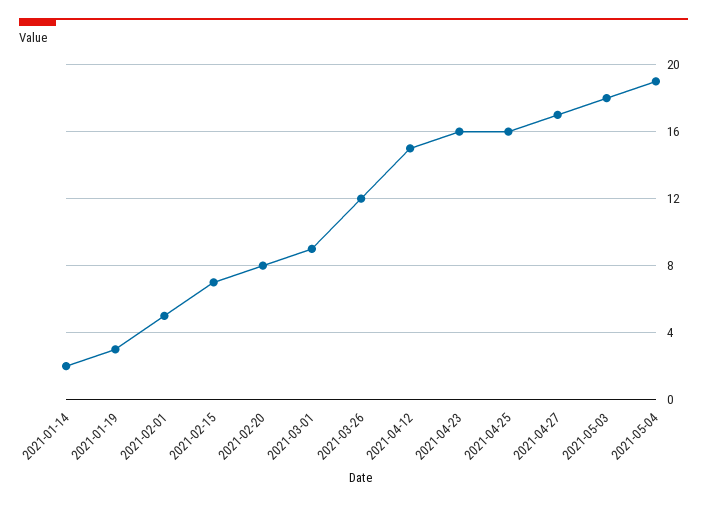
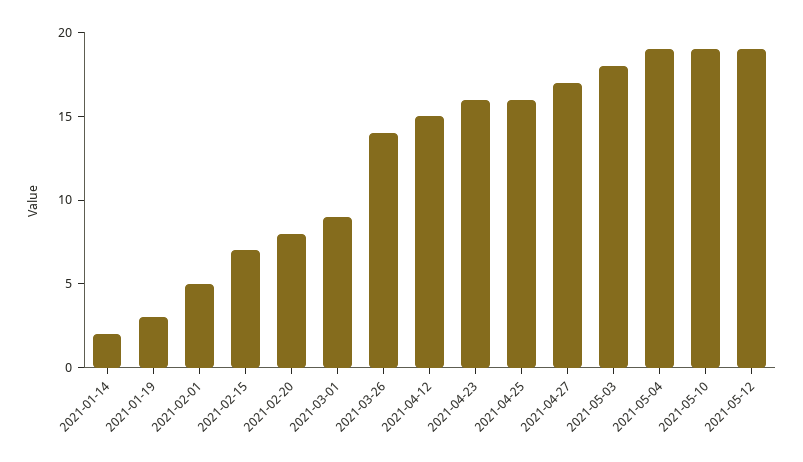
2021-03-26: 12 -> 14
2021-05-10: none -> 19
2021-05-12: none -> 19

